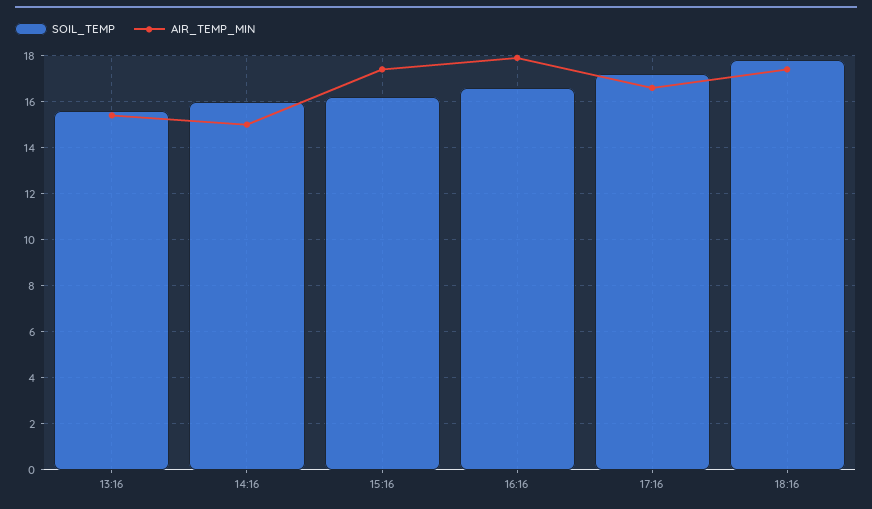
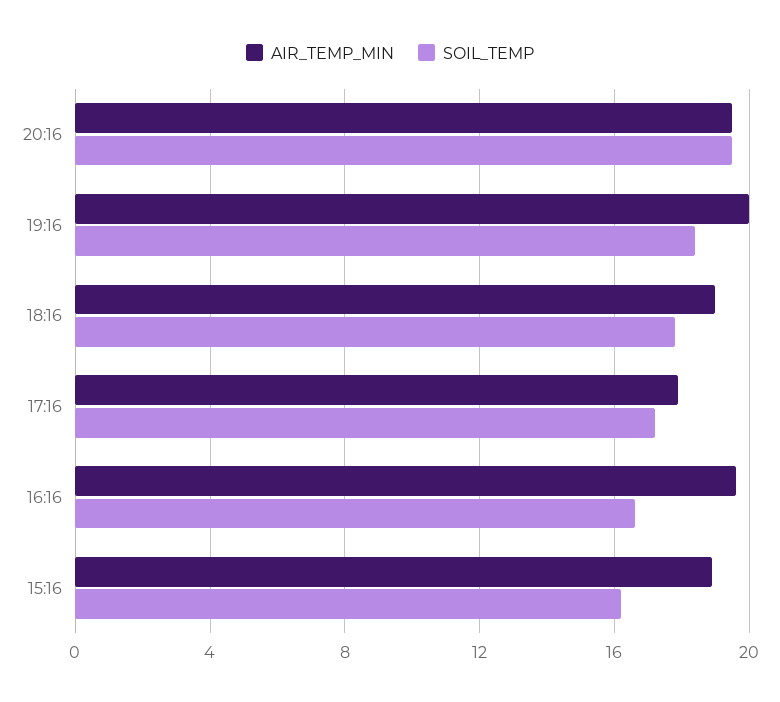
SOIL_TEMP, 13:16: 15.5 -> none
AIR_TEMP_MIN, 13:16: 15.5 -> none
SOIL_TEMP, 14:16: 16 -> none
AIR_TEMP_MIN, 14:16: 15 -> none
AIR_TEMP_MIN, 15:16: 17.5 -> 19
AIR_TEMP_MIN, 16:16: 18 -> 19.5
AIR_TEMP_MIN, 17:16: 16.5 -> 18
AIR_TEMP_MIN, 18:16: 17.5 -> 19
AIR_TEMP_MIN, 20:16: none -> 19.5
SOIL_TEMP, 20:16: none -> 19.5
AIR_TEMP_MIN, 19:16: none -> 20
SOIL_TEMP, 19:16: none -> 18.5

